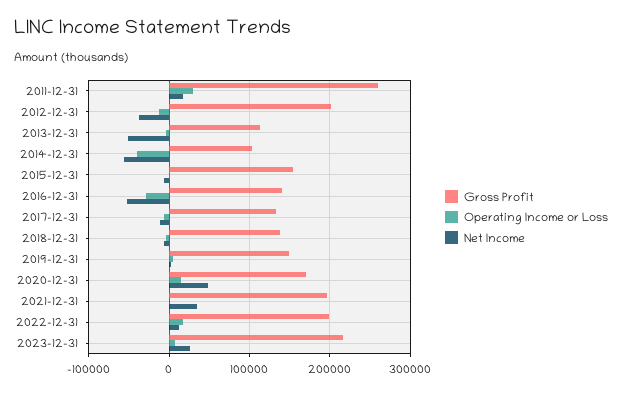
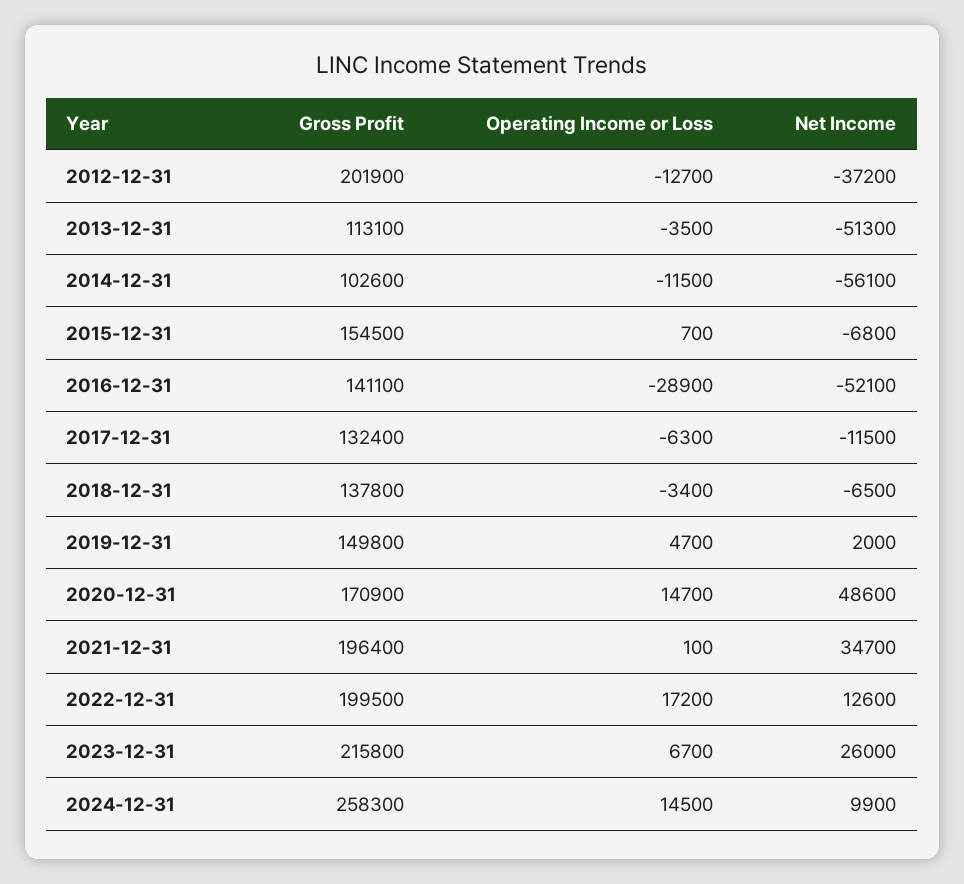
Gross Profit, 2011-12-31: 260000 -> none
Operating Income or Loss, 2011-12-31: 30000 -> none
Net Income, 2011-12-31: 20000 -> none
Operating Income or Loss, 2014-12-31: -40000 -> -11500
Gross Profit, 2024-12-31: none -> 258300
Operating Income or Loss, 2024-12-31: none -> 14500
Net Income, 2024-12-31: none -> 9900

